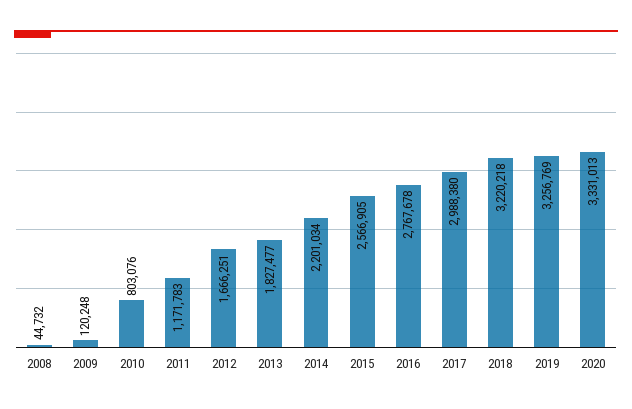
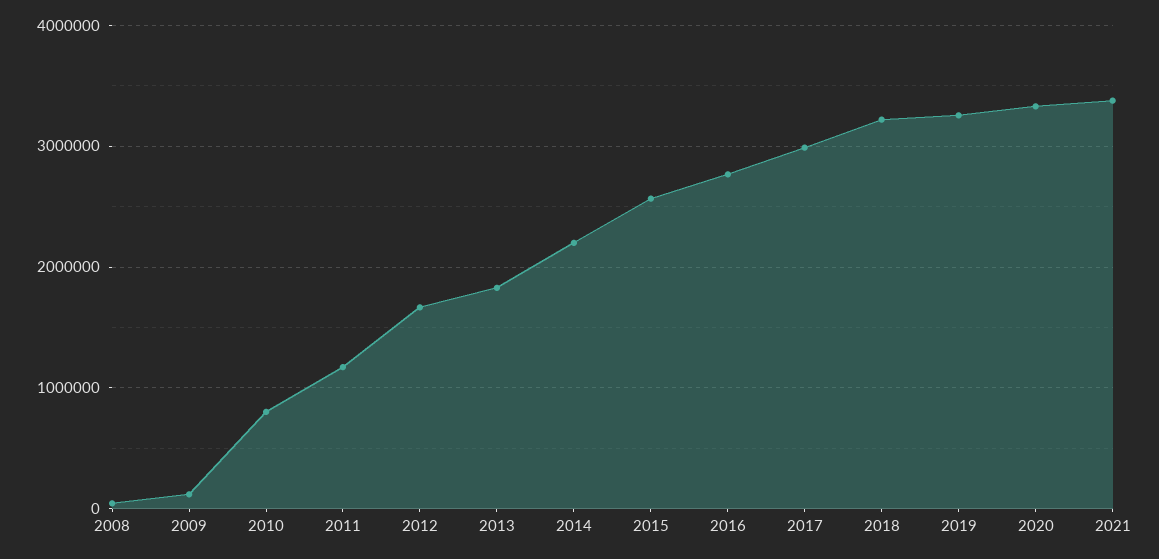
2021: none -> 3400000

